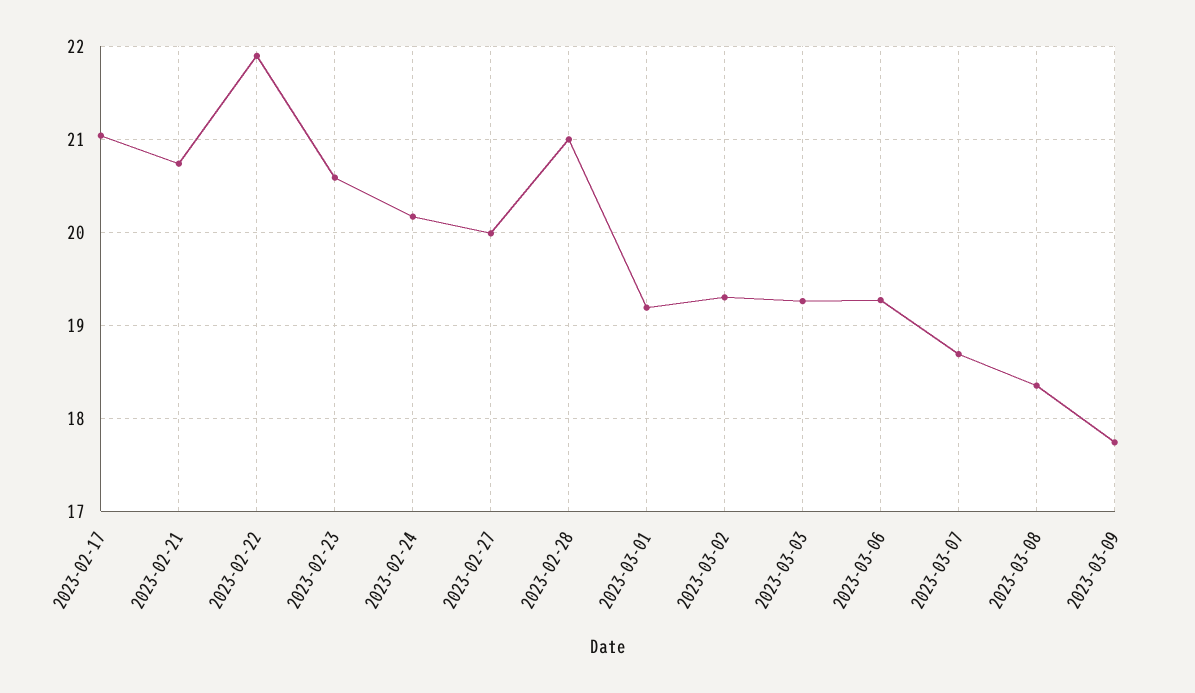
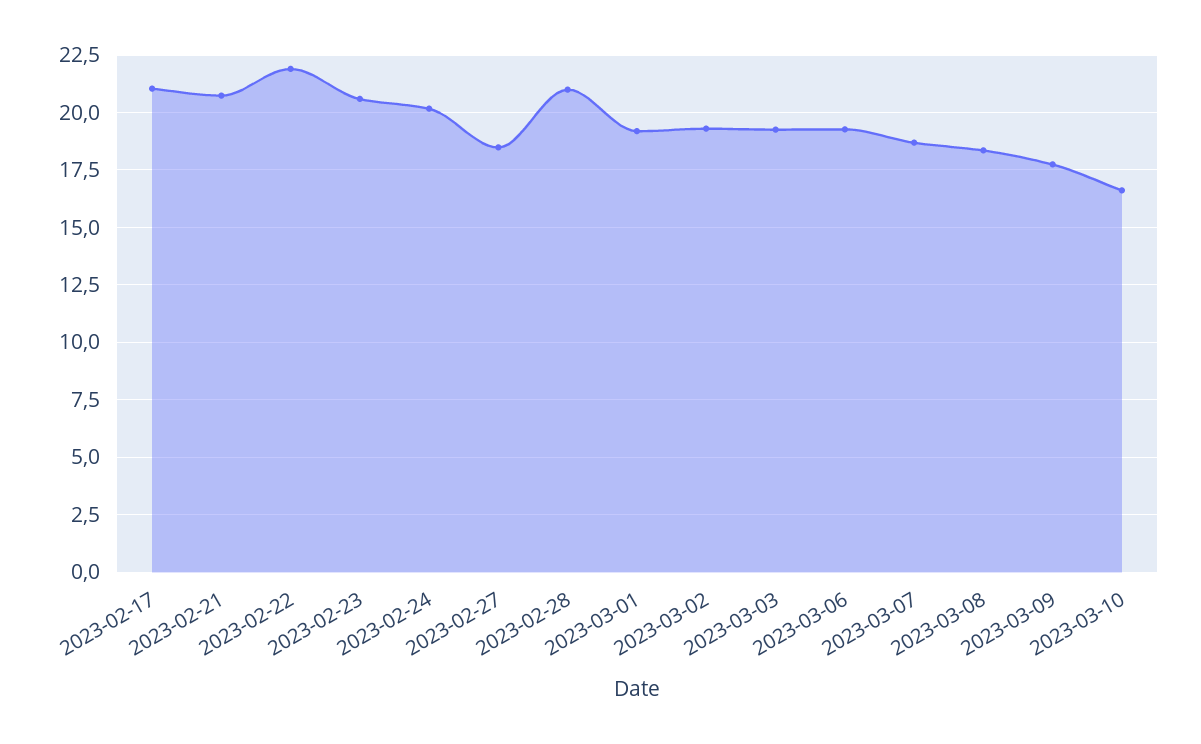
2023-02-27: 20 -> 18.5
2023-03-10: none -> 16.5

